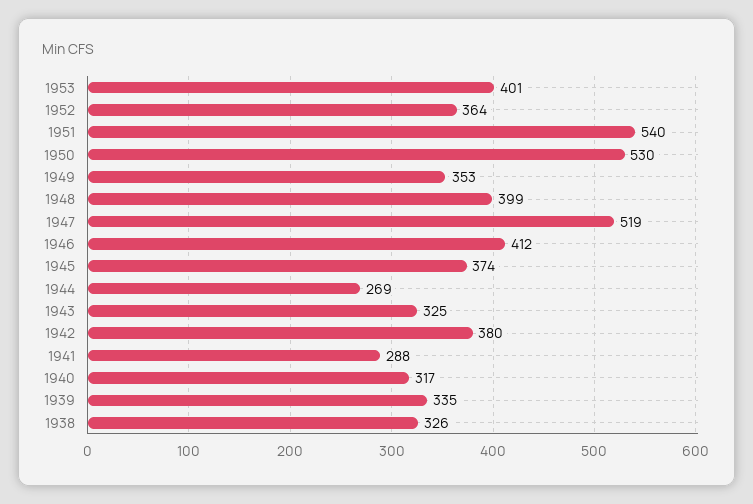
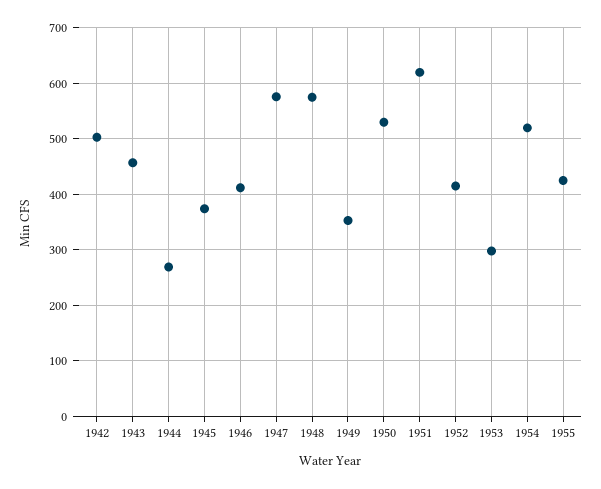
1953: 401 -> 300
1952: 364 -> 420
1951: 540 -> 620
1948: 399 -> 580
1947: 519 -> 580
1943: 325 -> 460
1942: 380 -> 500
1941: 288 -> none
1940: 317 -> none
1939: 335 -> none
1938: 326 -> none
1954: none -> 520
1955: none -> 420

